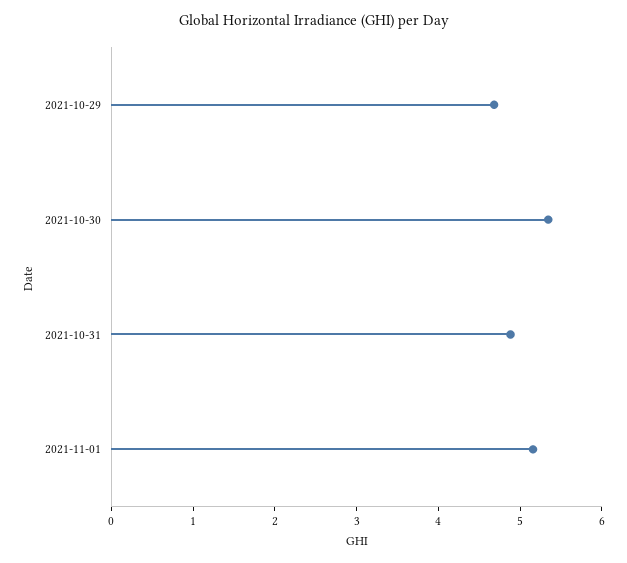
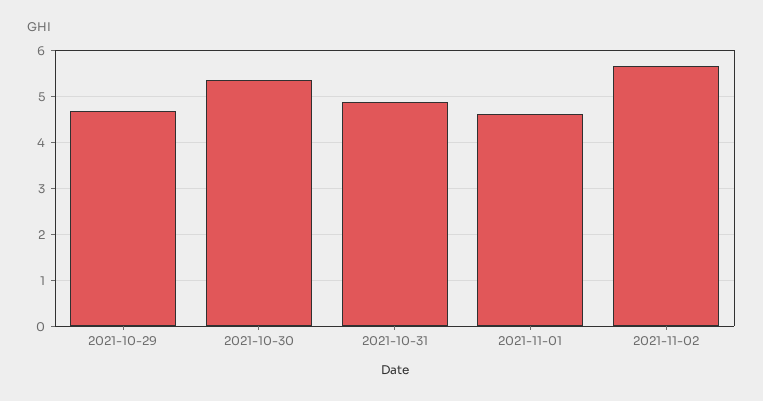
2021-11-01: 5.2 -> 4.6
2021-11-02: none -> 5.6

